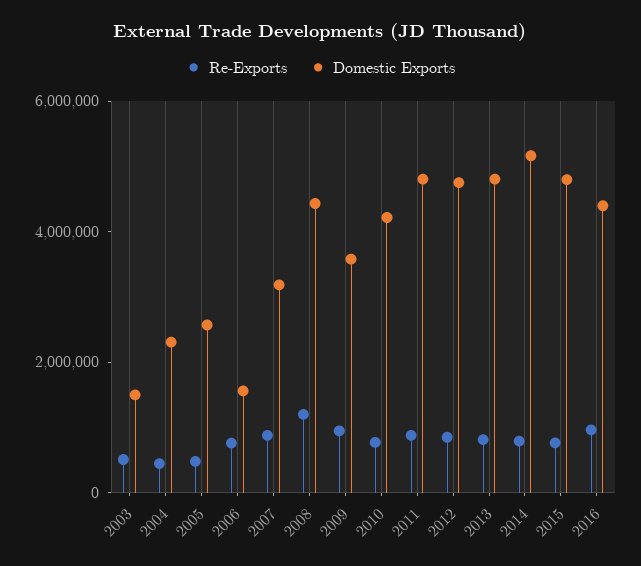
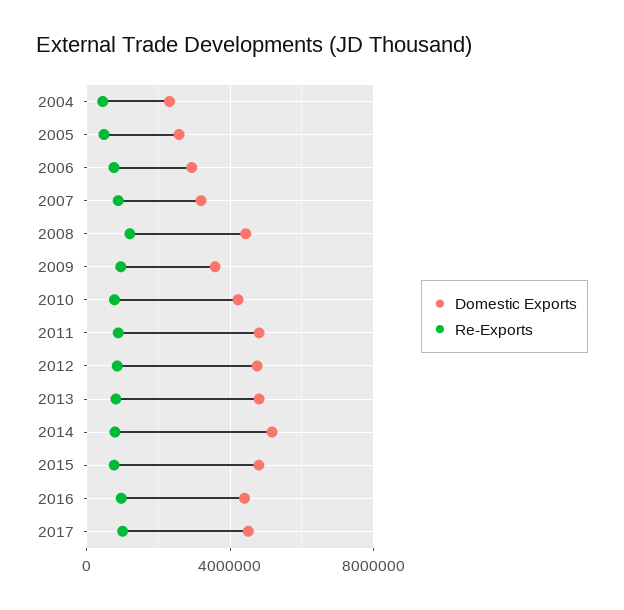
Re-Exports, 2003: 500000 -> none
Domestic Exports, 2003: 1500000 -> none
Domestic Exports, 2006: 1500000 -> 3000000
Domestic Exports, 2017: none -> 4500000
Re-Exports, 2017: none -> 1000000

